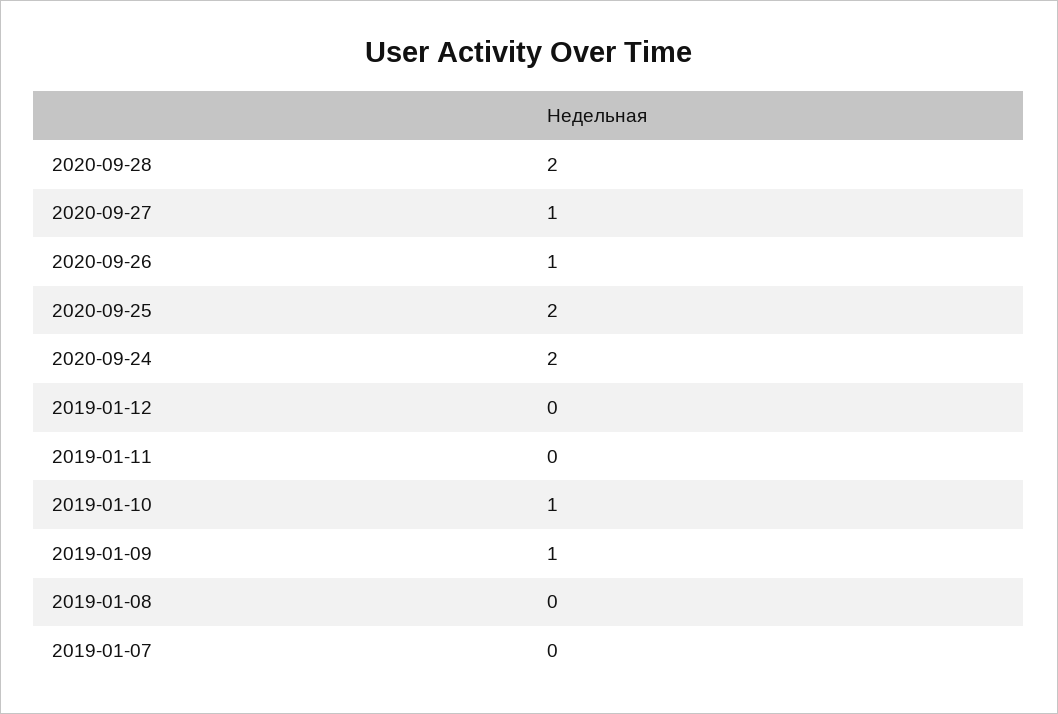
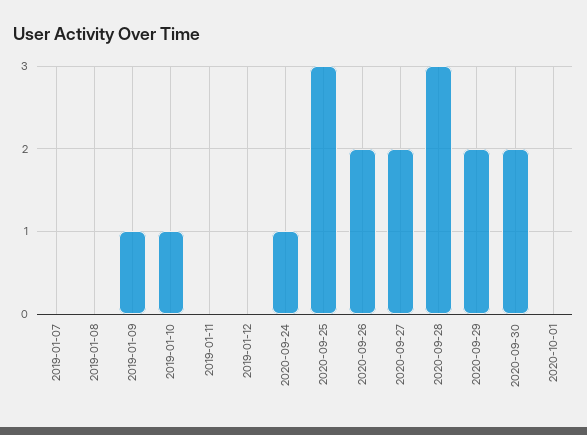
2020-09-28: 2 -> 3
2020-09-27: 1 -> 2
2020-09-26: 1 -> 2
2020-09-25: 2 -> 3
2020-09-24: 2 -> 1
2020-09-29: none -> 2
2020-09-30: none -> 2
2020-10-01: none -> 0

